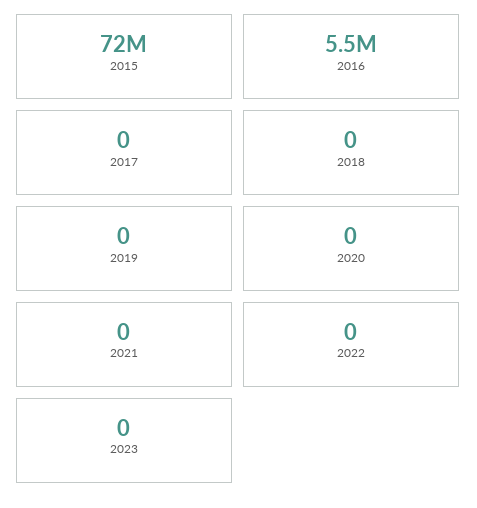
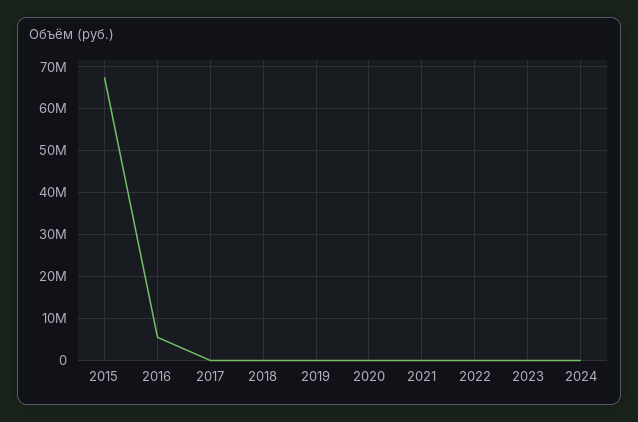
2015: 72000000 -> 68000000
2024: none -> 0

